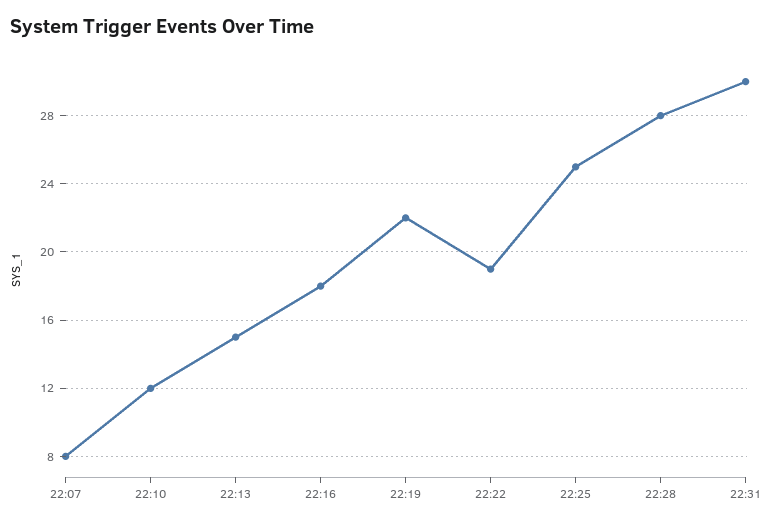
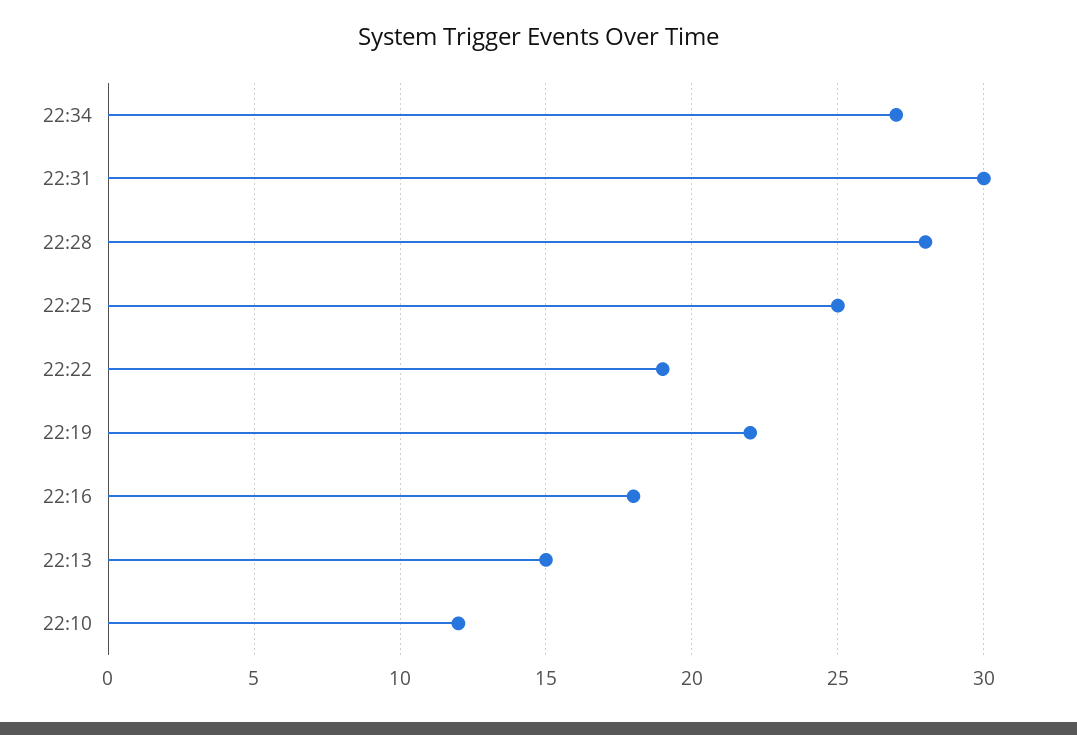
22:07: 8 -> none
22:34: none -> 27

